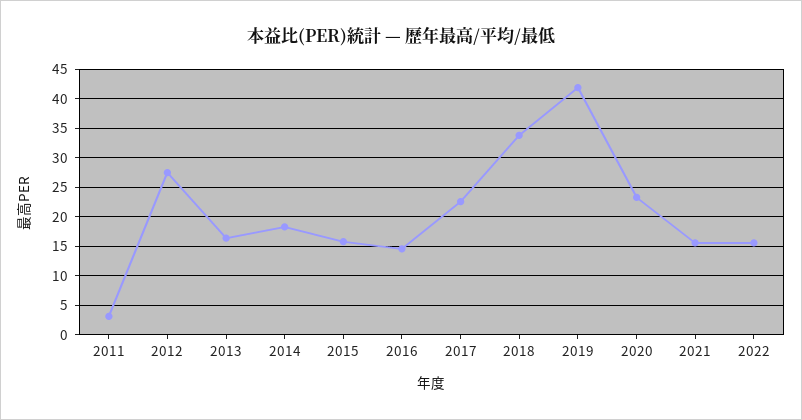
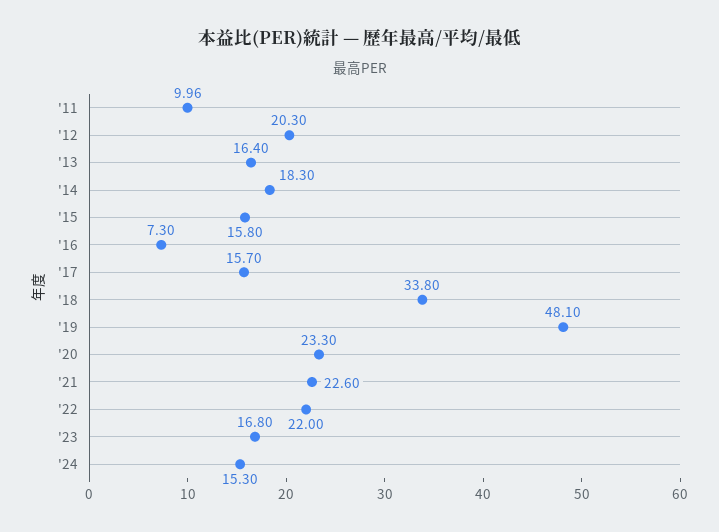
2011: 2.5 -> 9.96
2012: 27.5 -> 20.3
2016: 15 -> 7.3
2017: 22.5 -> 15.7
2019: 42.5 -> 48.1
2021: 15 -> 22.6
2022: 15 -> 22
'23: none -> 16.8
'24: none -> 15.3

